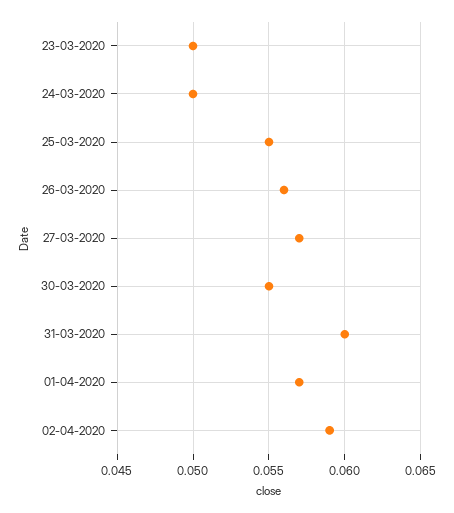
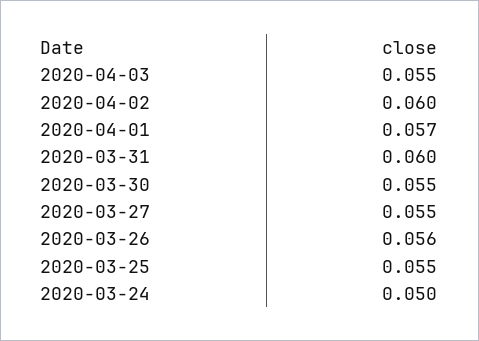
23-03-2020: 0.05 -> none
27-03-2020: 0.057 -> 0.055
02-04-2020: 0.059 -> 0.06
2020-04-03: none -> 0.055

